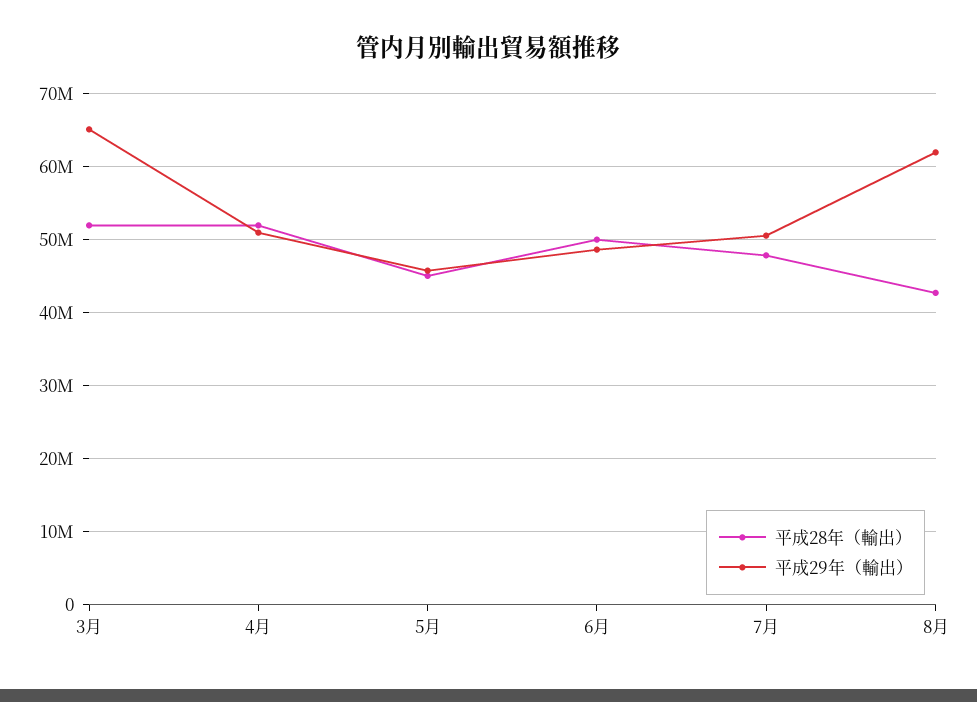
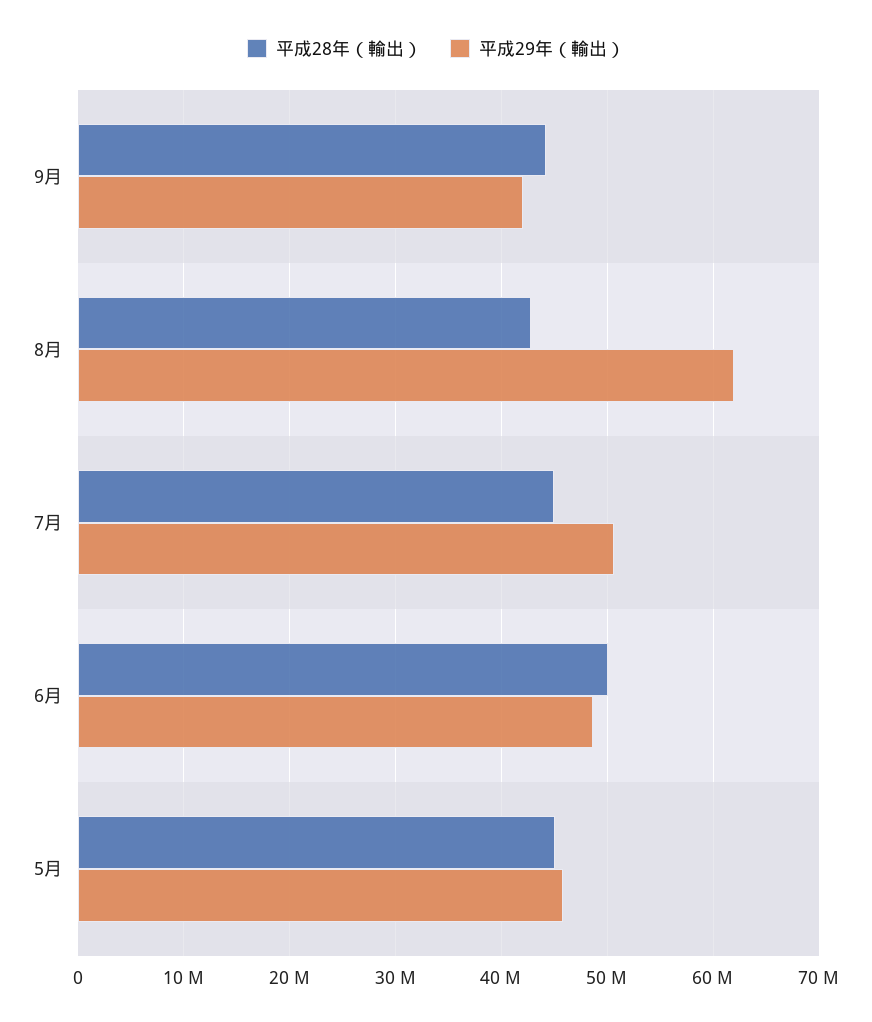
平成28年（輸出）, 3月: 52000000 -> none
平成29年（輸出）, 3月: 65000000 -> none
平成28年（輸出）, 4月: 52000000 -> none
平成29年（輸出）, 4月: 51000000 -> none
平成28年（輸出）, 7月: 48000000 -> 45000000
平成28年（輸出）, 9月: none -> 44000000
平成29年（輸出）, 9月: none -> 42000000

